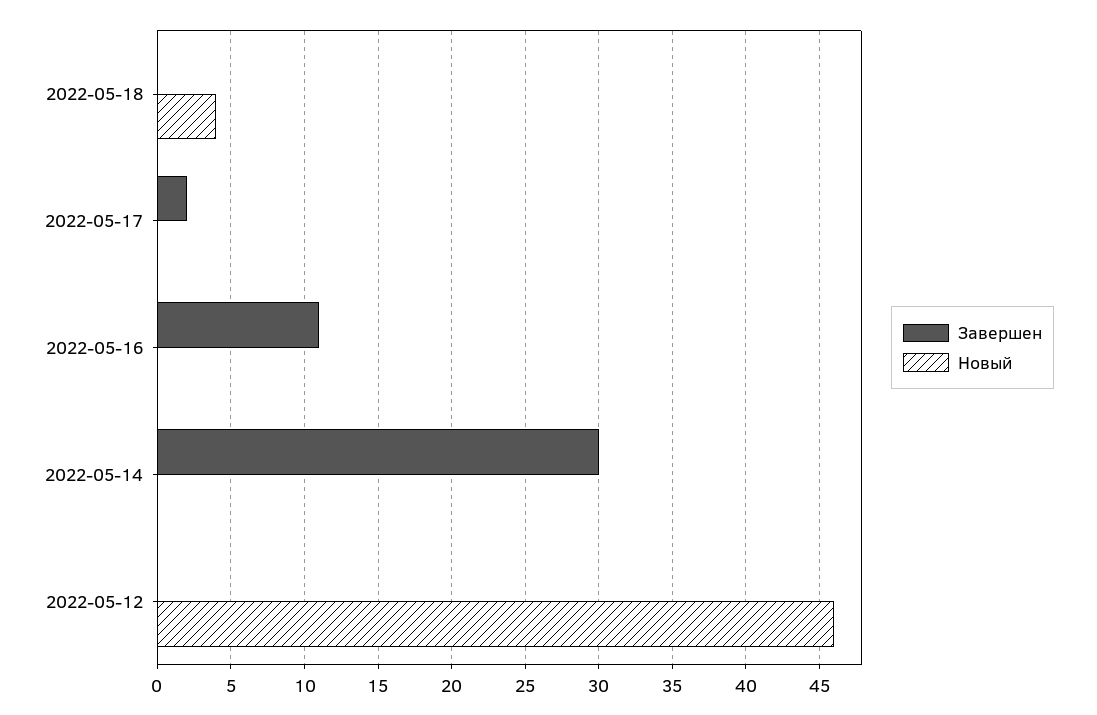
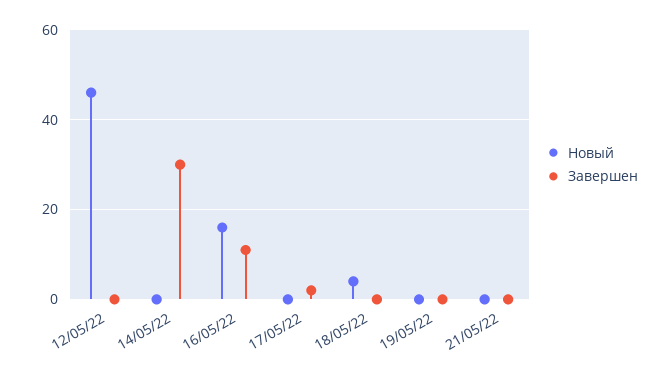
Новый, 2022-05-16: 0 -> 15
Новый, 19/05/22: none -> 0
Завершен, 19/05/22: none -> 0
Новый, 21/05/22: none -> 0
Завершен, 21/05/22: none -> 0

